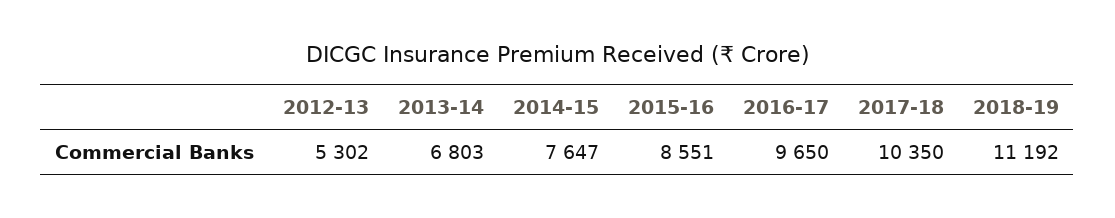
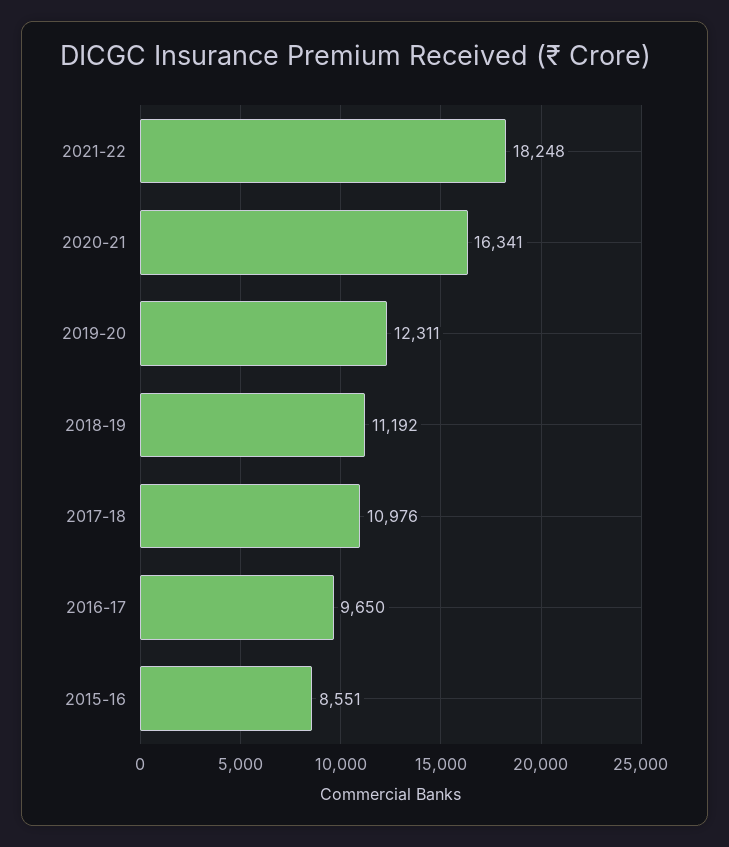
2012-13: 5302 -> none
2013-14: 6803 -> none
2014-15: 7647 -> none
2017-18: 10350 -> 10976
2021-22: none -> 18248
2020-21: none -> 16341
2019-20: none -> 12311

